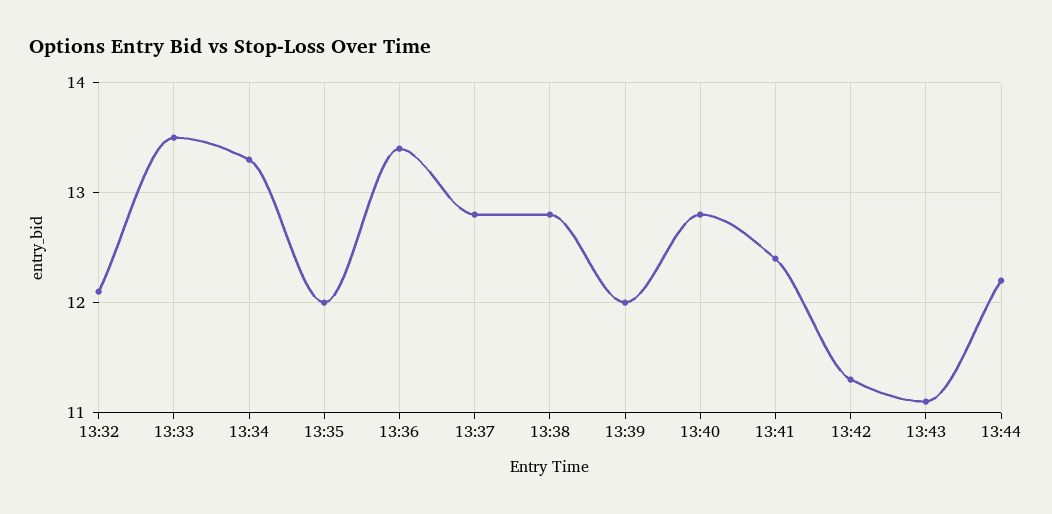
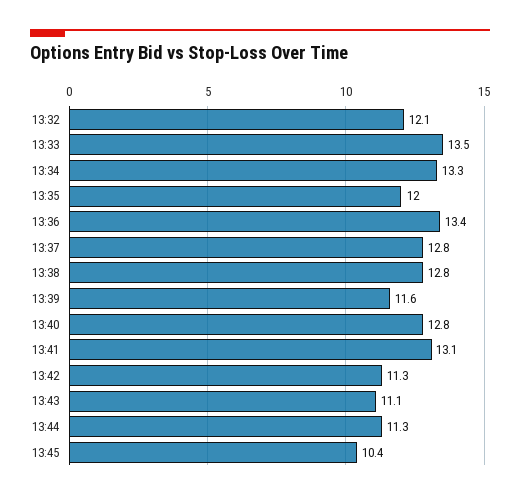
13:39: 12 -> 11.6
13:41: 12.4 -> 13.1
13:44: 12.2 -> 11.3
13:45: none -> 10.4

